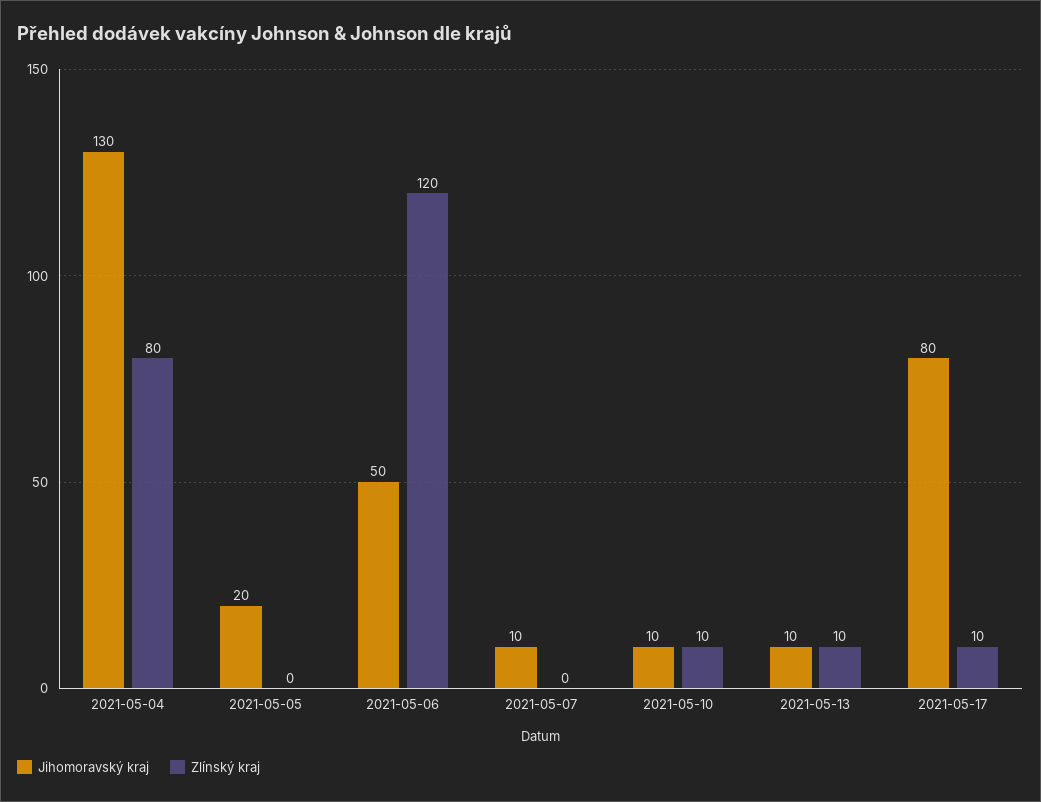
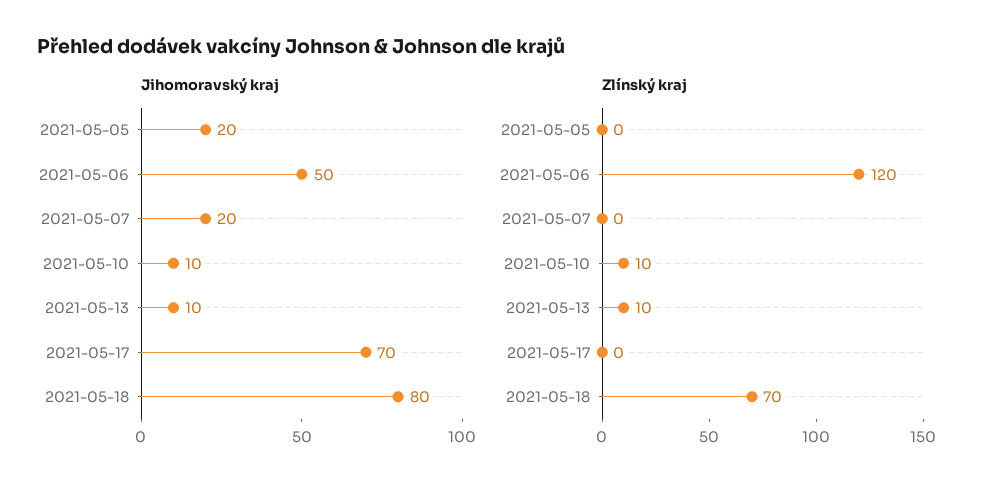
Jihomoravský kraj, 2021-05-04: 130 -> none
Zlínský kraj, 2021-05-04: 80 -> none
Jihomoravský kraj, 2021-05-07: 10 -> 20
Jihomoravský kraj, 2021-05-17: 80 -> 70
Zlínský kraj, 2021-05-17: 10 -> 0
Jihomoravský kraj, 2021-05-18: none -> 80
Zlínský kraj, 2021-05-18: none -> 70

